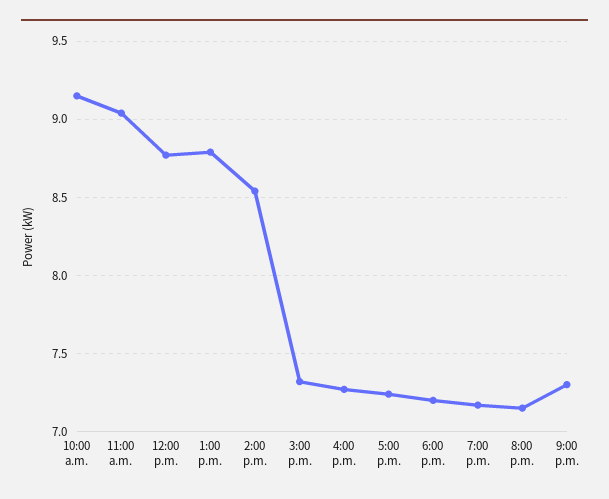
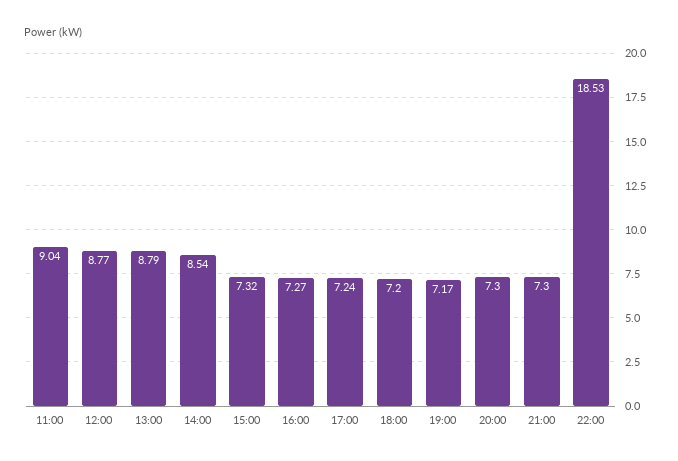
10:00 a.m.: 9.15 -> none
8:00 p.m.: 7.15 -> 7.3
22:00: none -> 18.53

